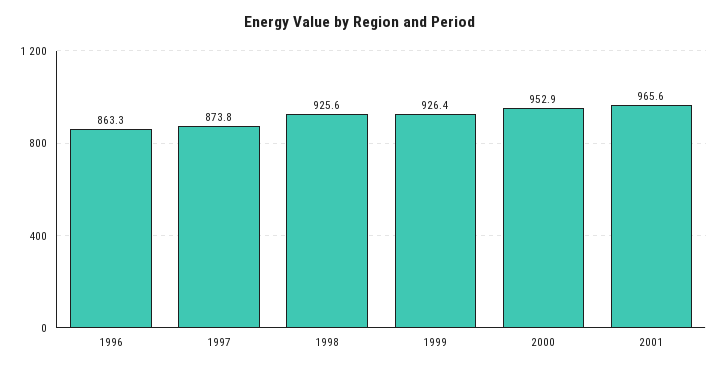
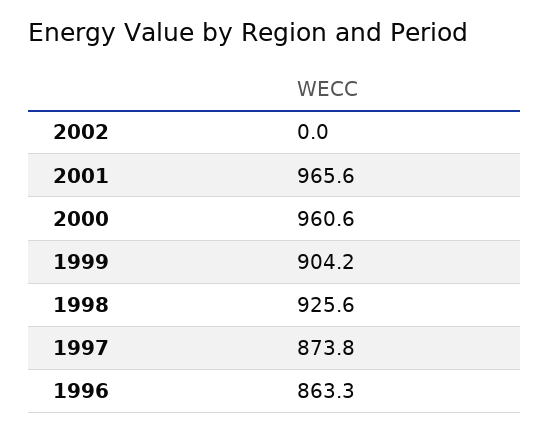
1999: 926.4 -> 904.2
2000: 952.9 -> 960.6
2002: none -> 0

